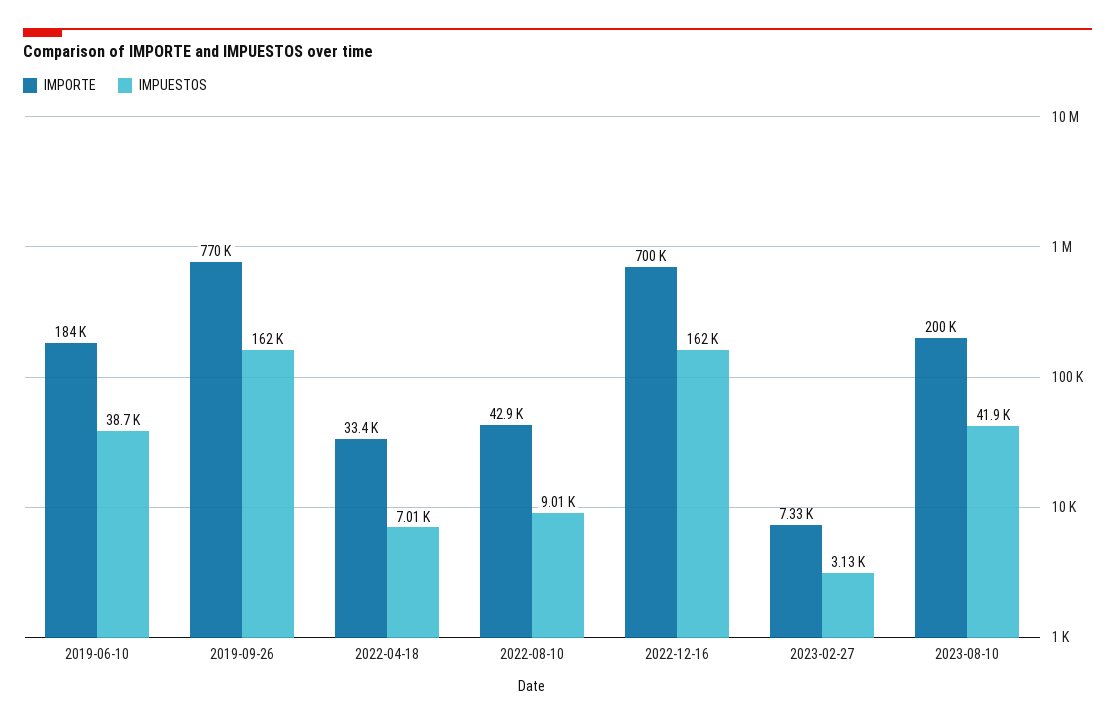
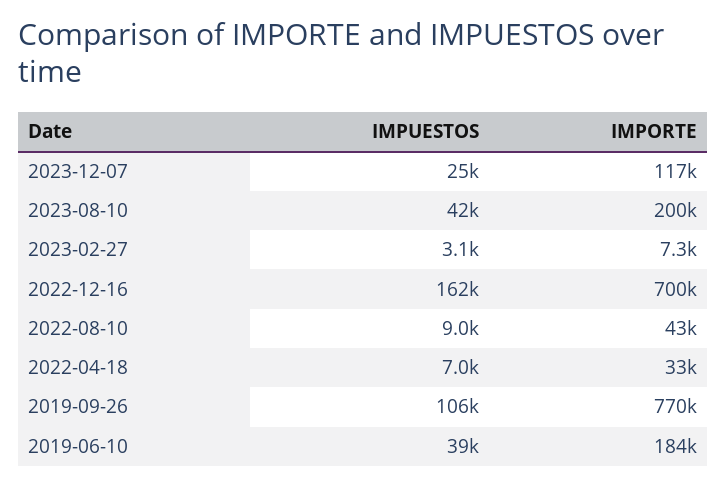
IMPUESTOS, 2019-09-26: 162000 -> 106000
IMPUESTOS, 2023-12-07: none -> 25000
IMPORTE, 2023-12-07: none -> 117000

